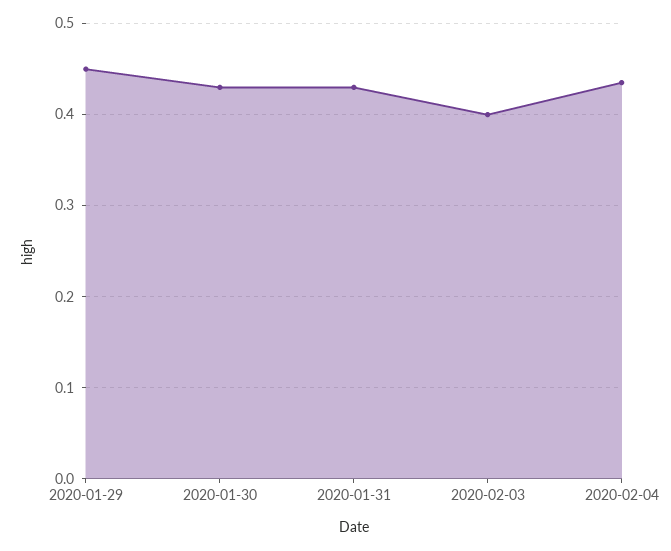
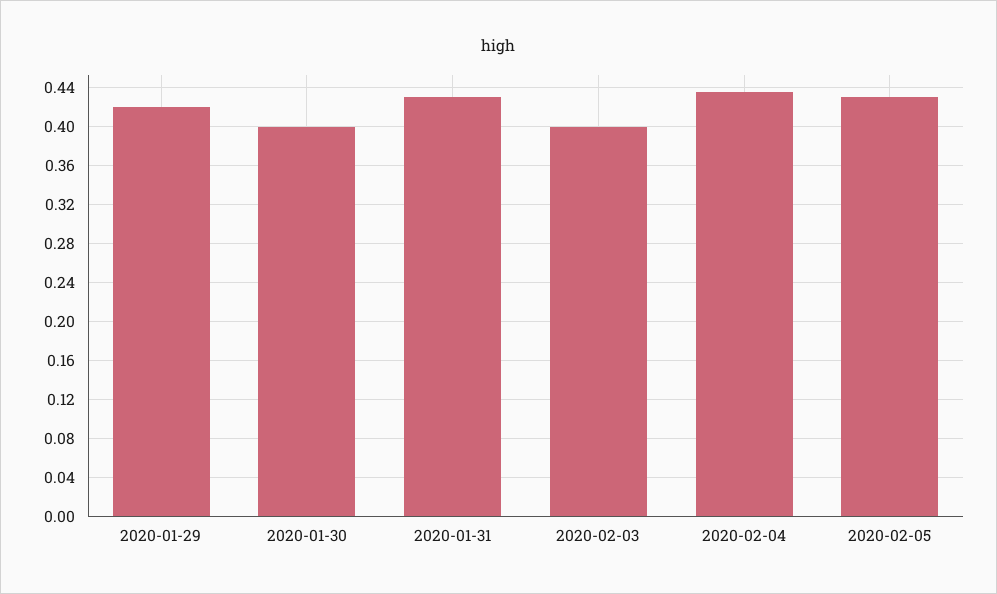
2020-01-29: 0.45 -> 0.42
2020-01-30: 0.43 -> 0.4
2020-02-05: none -> 0.43

